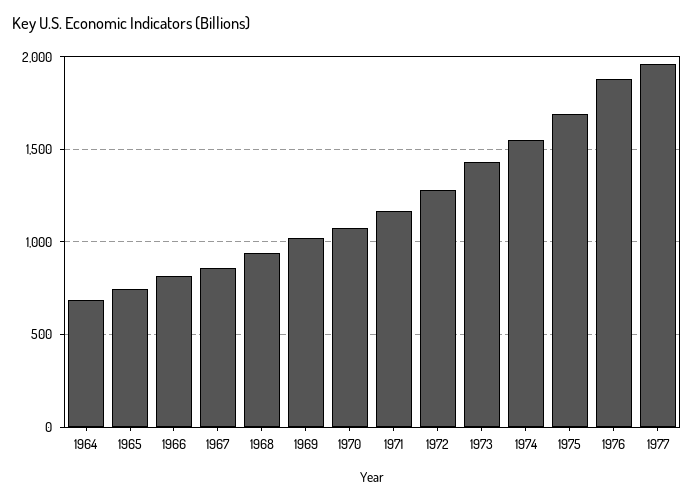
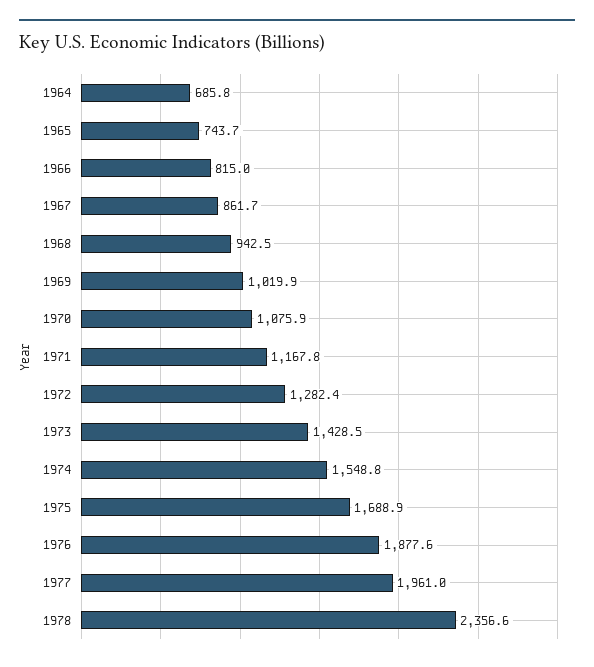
1978: none -> 2356.6

